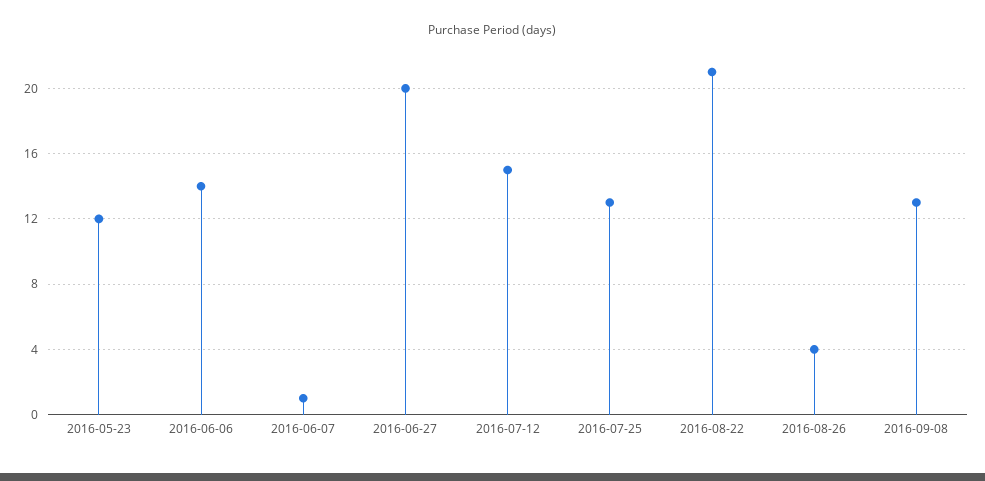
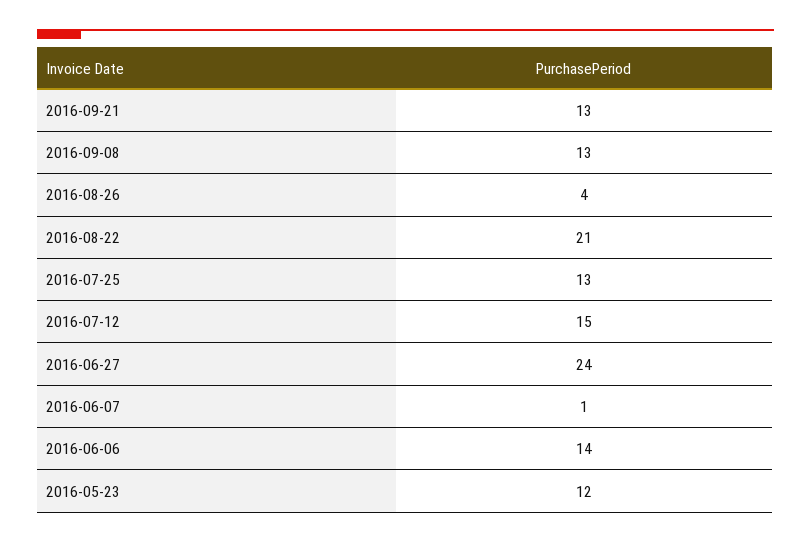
2016-06-27: 20 -> 24
2016-09-21: none -> 13

